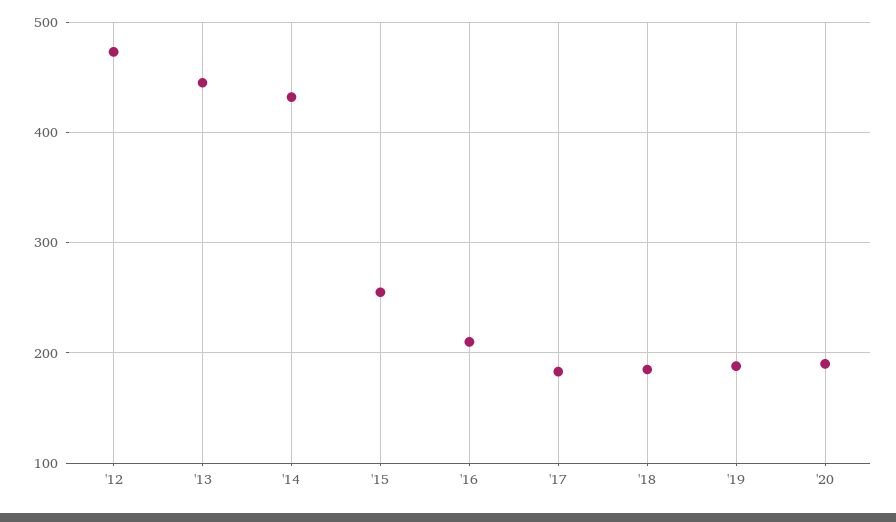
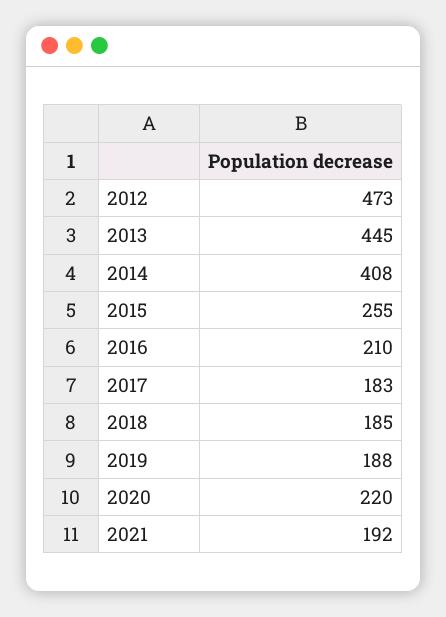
'14: 430 -> 408
'20: 190 -> 220
2021: none -> 192

